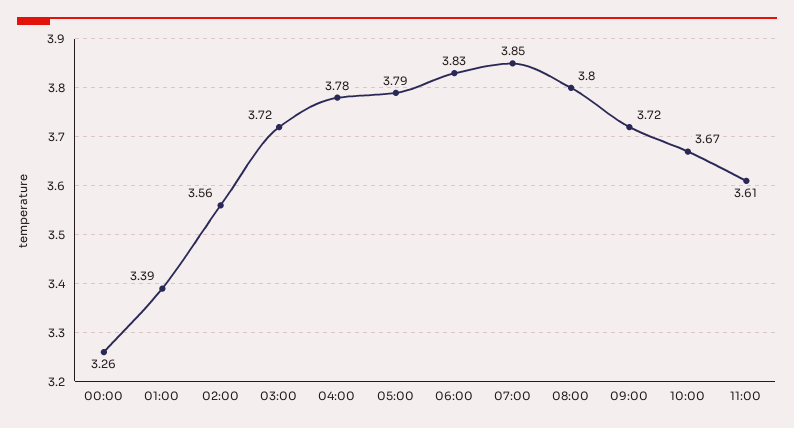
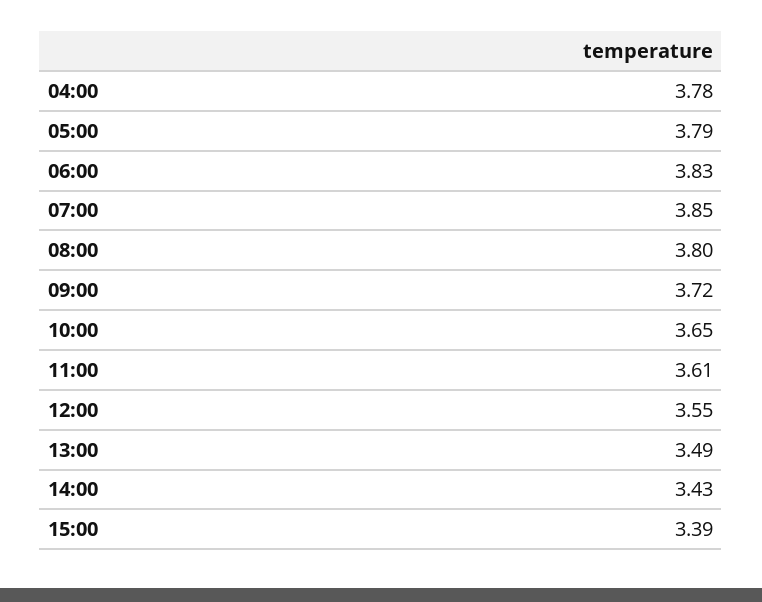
00:00: 3.26 -> none
01:00: 3.39 -> none
02:00: 3.56 -> none
03:00: 3.72 -> none
10:00: 3.67 -> 3.65
12:00: none -> 3.55
13:00: none -> 3.49
14:00: none -> 3.43
15:00: none -> 3.39

